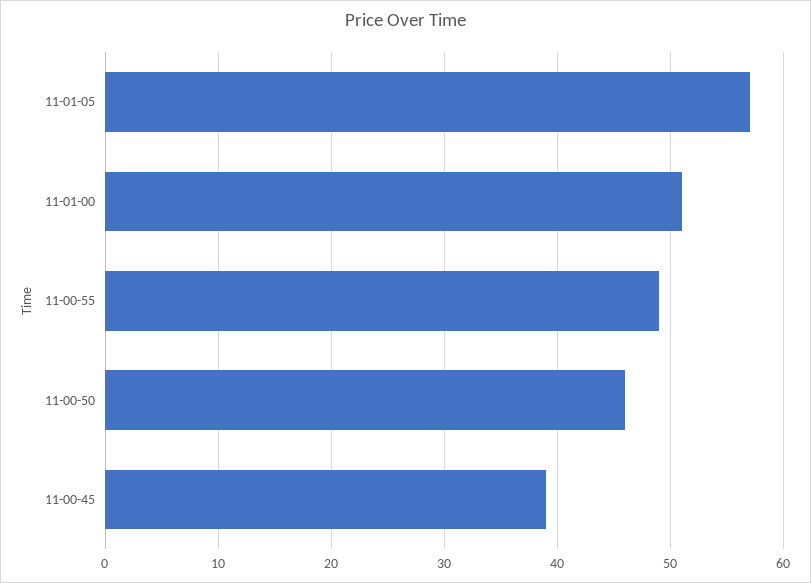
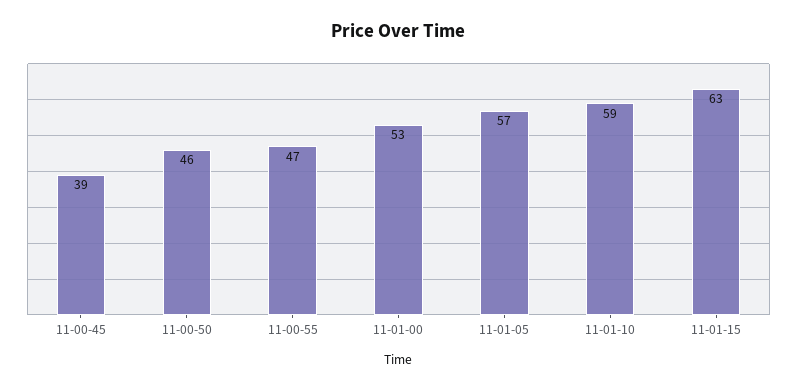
11-01-00: 51 -> 53
11-00-55: 49 -> 47
11-01-10: none -> 59
11-01-15: none -> 63

